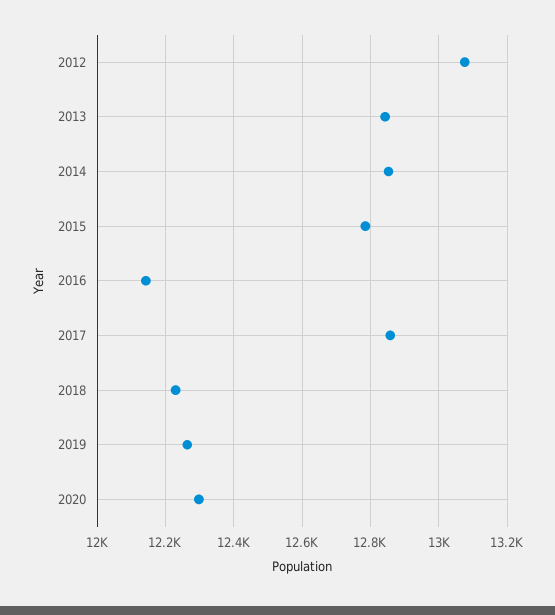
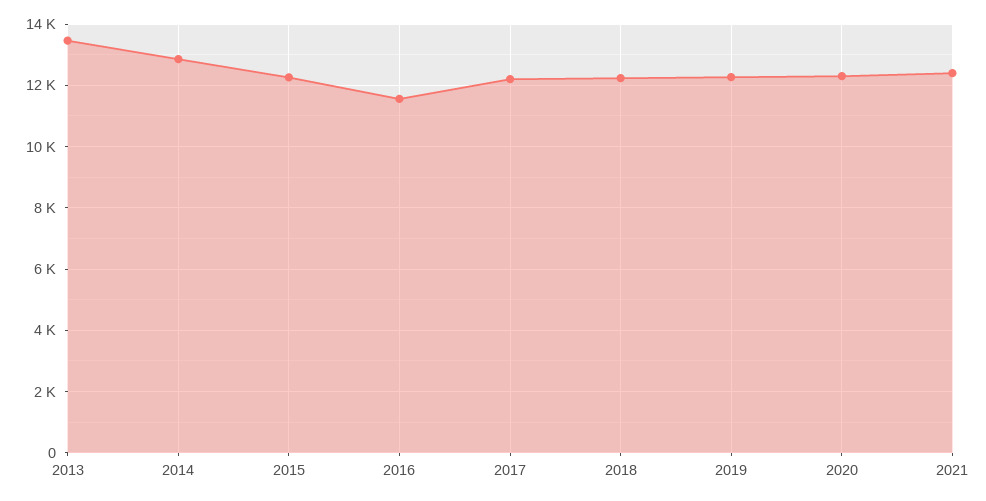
2012: 13080 -> none
2013: 12840 -> 13400
2015: 12780 -> 12200
2016: 12140 -> 11600
2017: 12860 -> 12200
2021: none -> 12400

